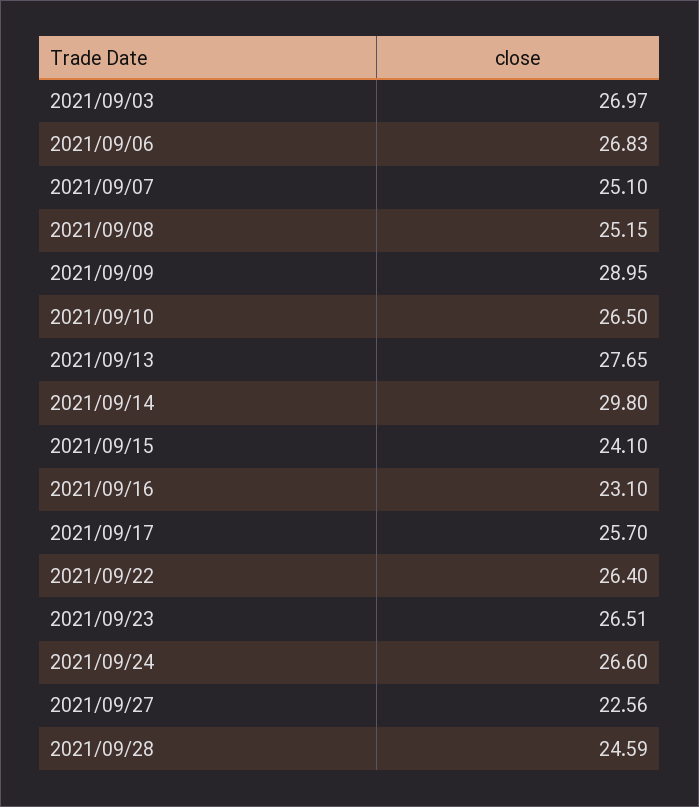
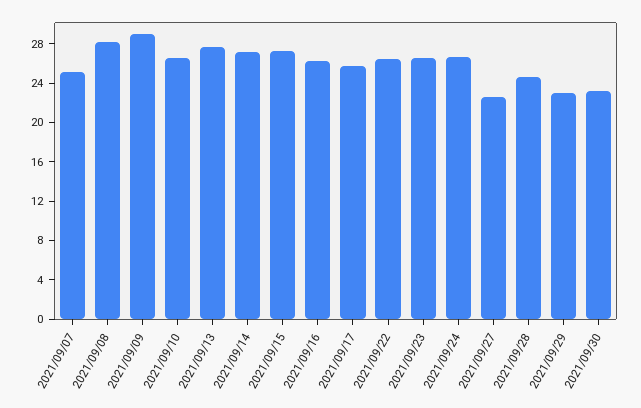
2021/09/03: 26.97 -> none
2021/09/06: 26.83 -> none
2021/09/08: 25.15 -> 28
2021/09/14: 29.8 -> 27
2021/09/15: 24.1 -> 27
2021/09/16: 23.1 -> 26
2021/09/29: none -> 23
2021/09/30: none -> 23

